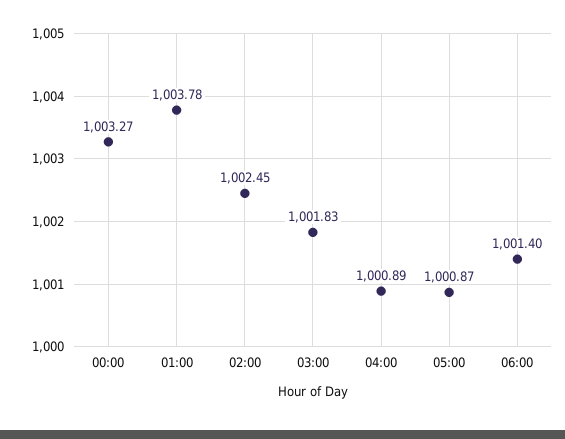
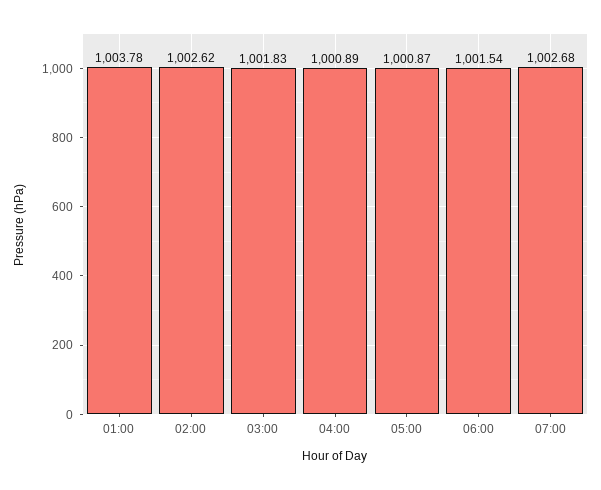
00:00: 1003.27 -> none
02:00: 1002.45 -> 1002.62
06:00: 1001.4 -> 1001.54
07:00: none -> 1002.68

